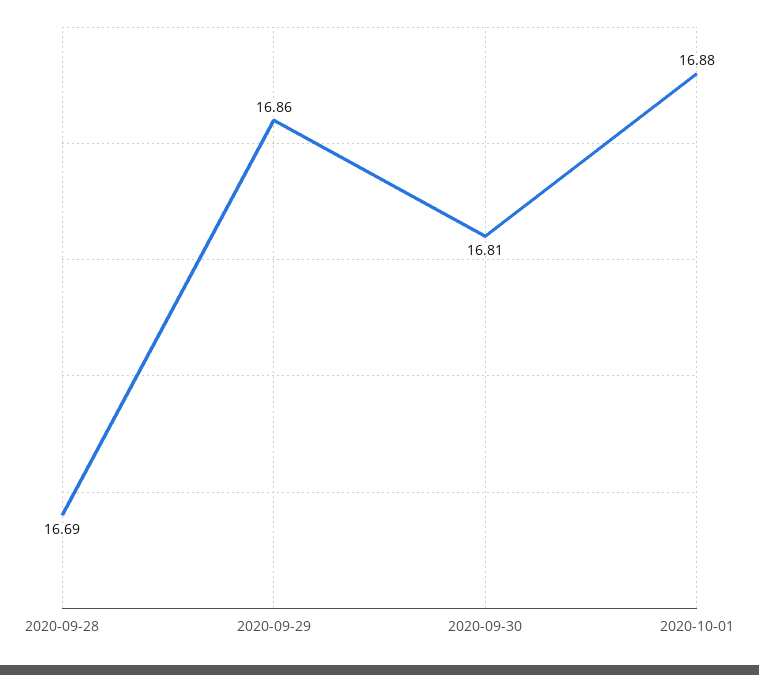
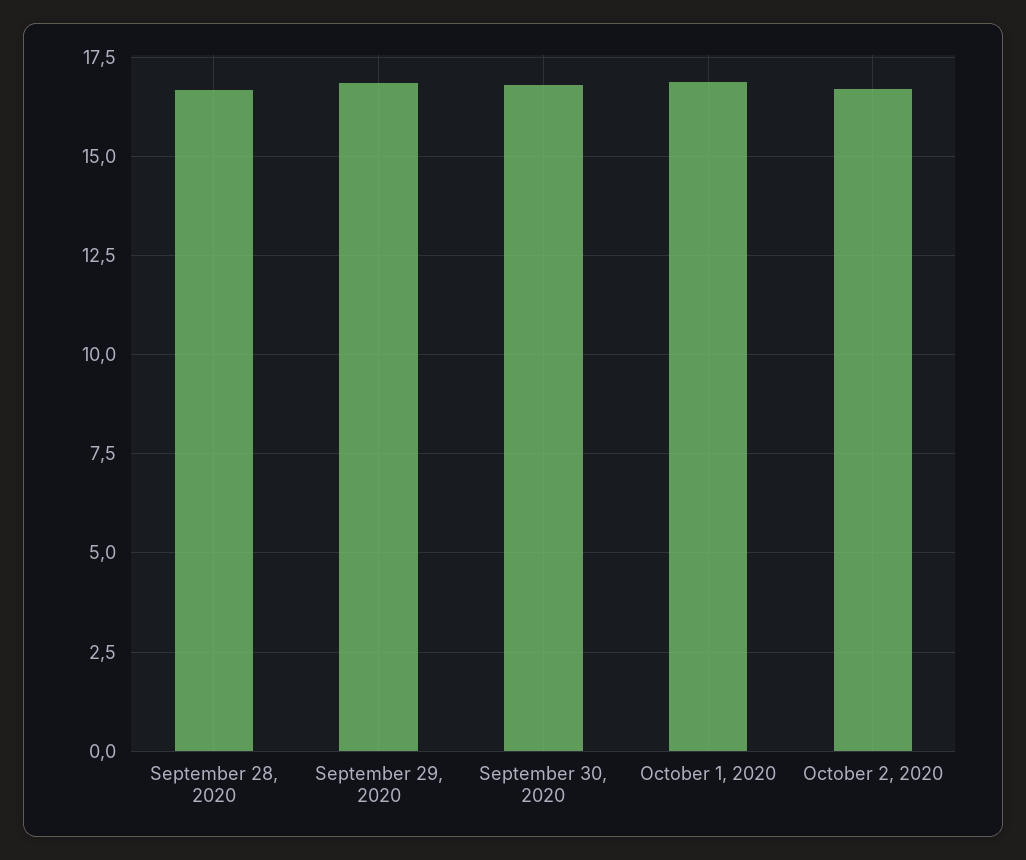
October 2, 2020: none -> 16.75

